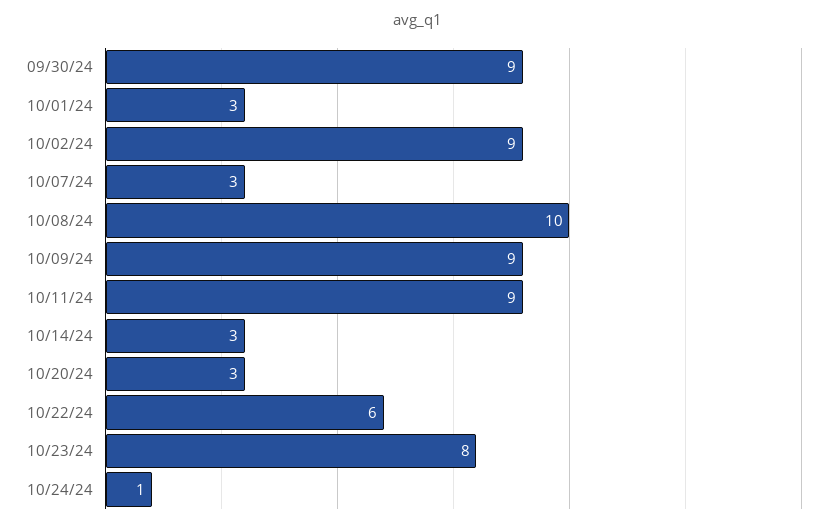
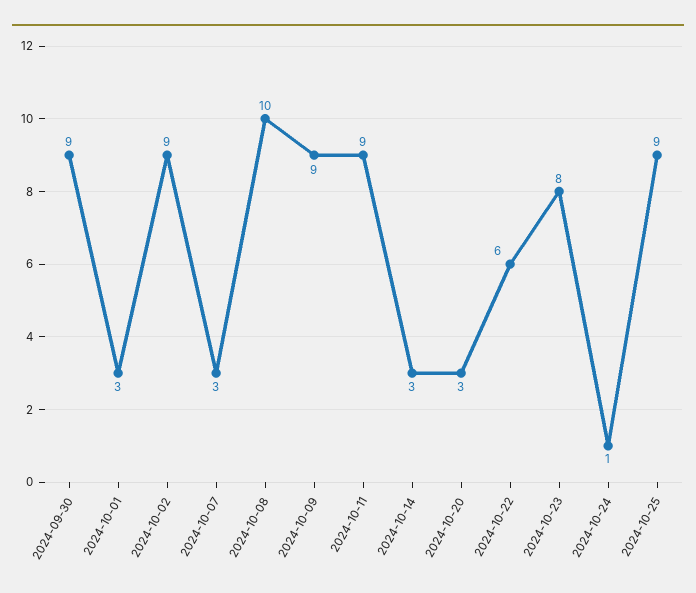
2024-10-25: none -> 9

